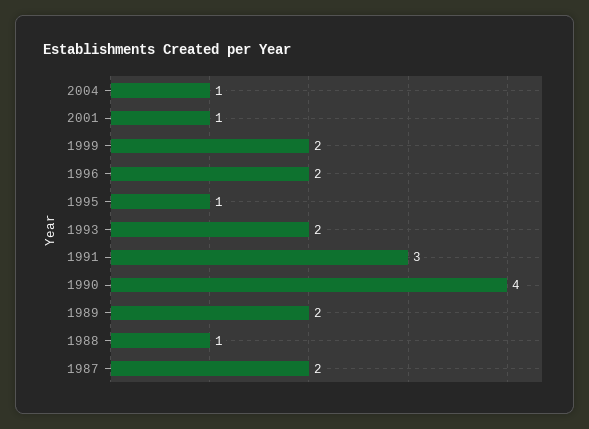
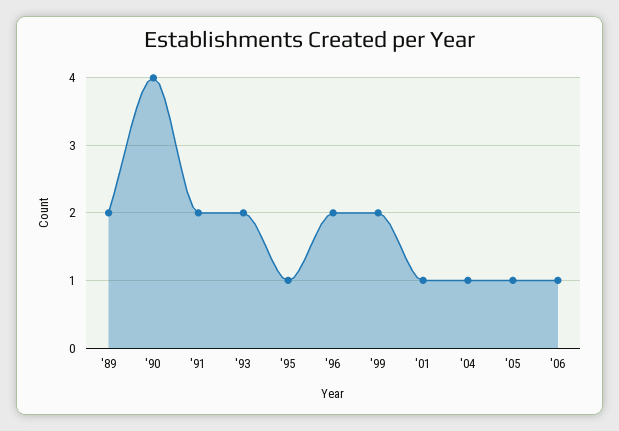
1991: 3 -> 2
1988: 1 -> none
1987: 2 -> none
'05: none -> 1
'06: none -> 1

